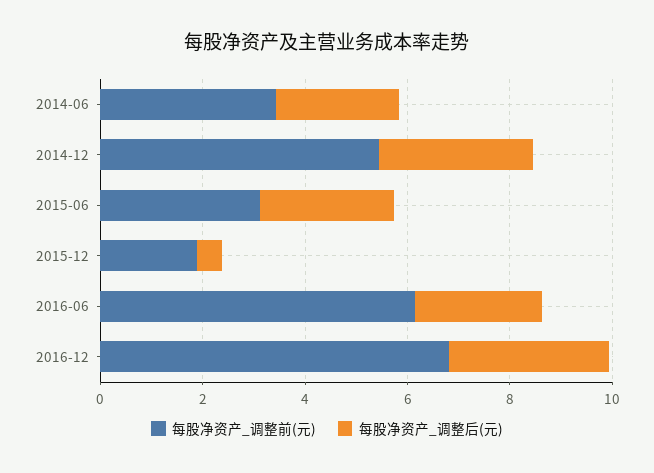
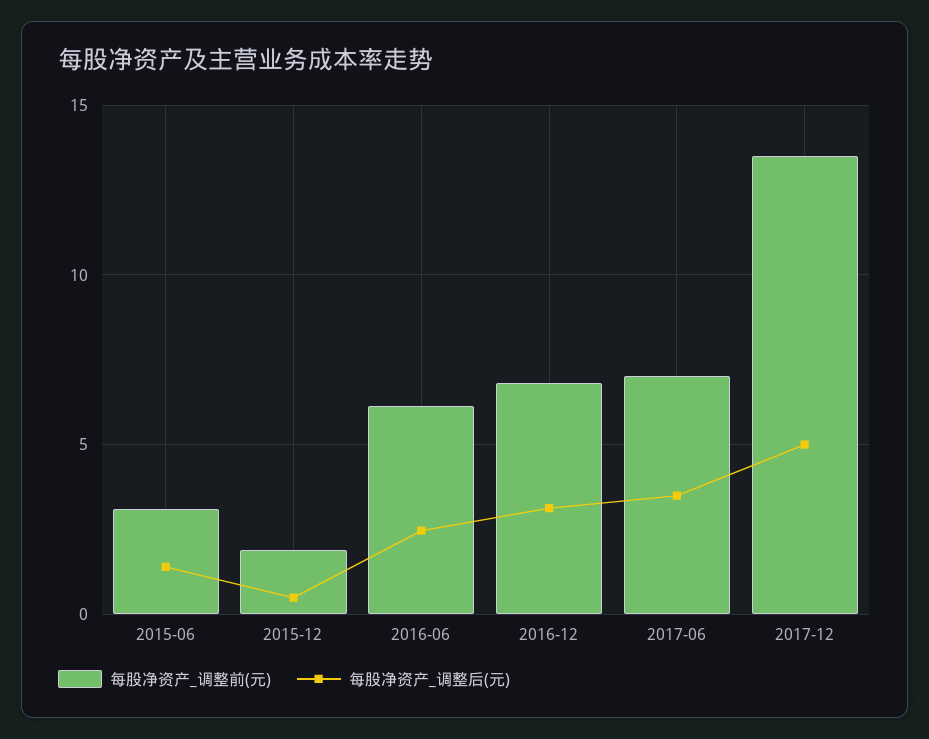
每股净资产_调整前(元), 2014-06: 3.5 -> none
每股净资产_调整后(元), 2014-06: 2.5 -> none
每股净资产_调整前(元), 2014-12: 5.5 -> none
每股净资产_调整后(元), 2014-12: 3 -> none
每股净资产_调整后(元), 2015-06: 2.5 -> 1.5
每股净资产_调整前(元), 2017-06: none -> 7
每股净资产_调整后(元), 2017-06: none -> 3.5
每股净资产_调整前(元), 2017-12: none -> 13.5
每股净资产_调整后(元), 2017-12: none -> 5

